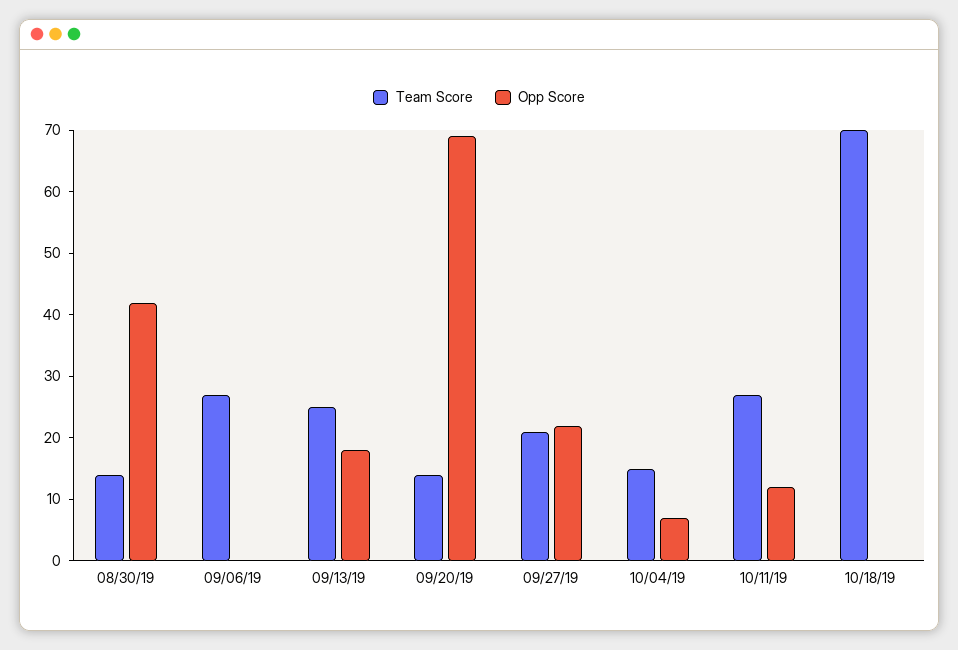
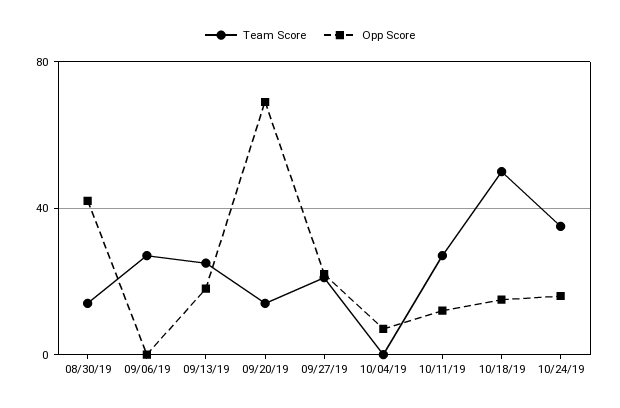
Team Score, 10/04/19: 15 -> 0
Team Score, 10/18/19: 70 -> 50
Opp Score, 10/18/19: 0 -> 15
Team Score, 10/24/19: none -> 35
Opp Score, 10/24/19: none -> 15

